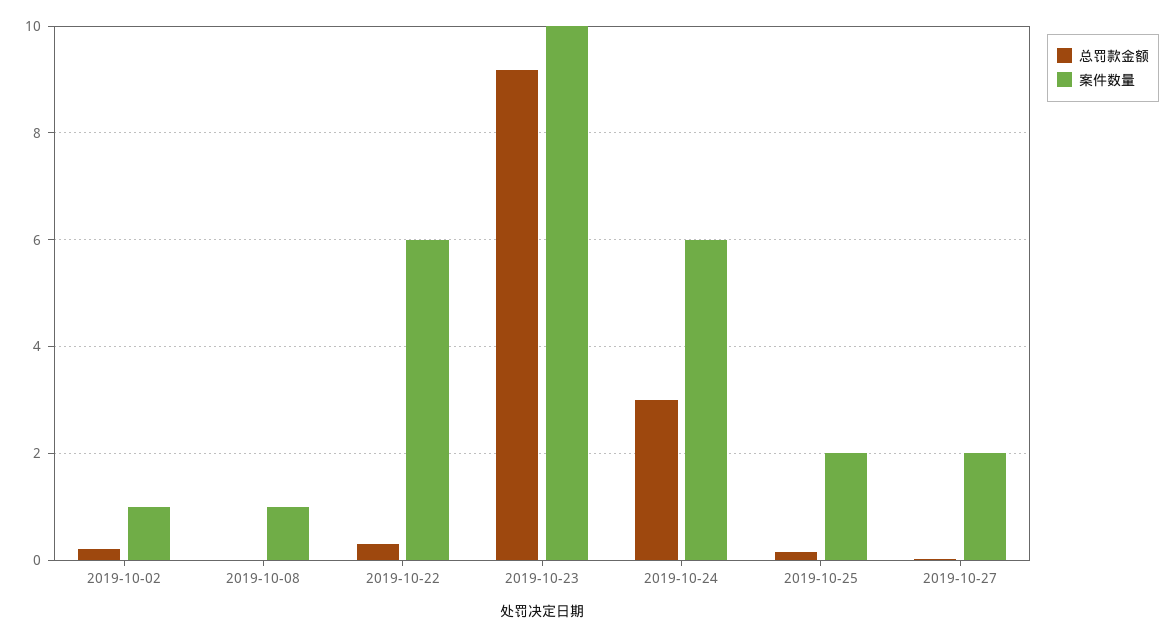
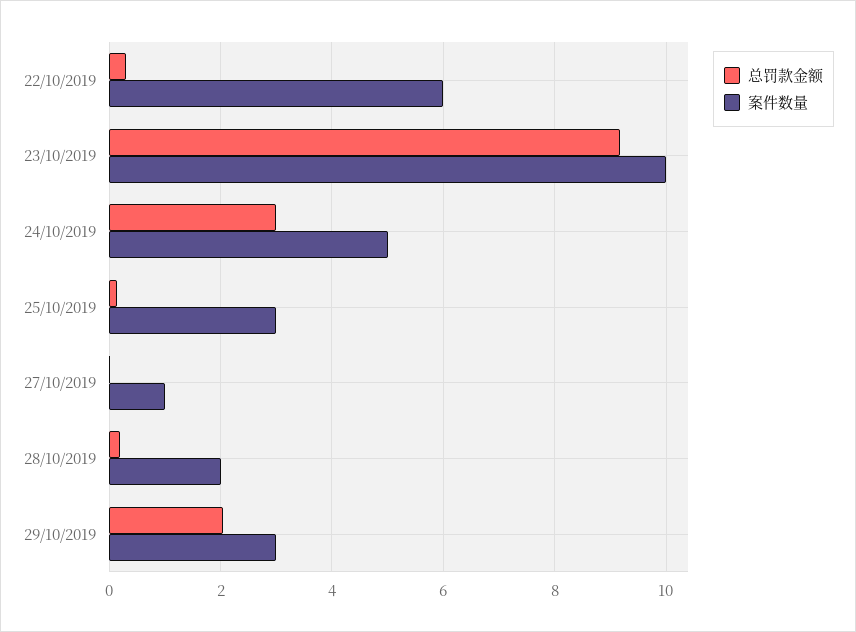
总罚款金额, 2019-10-02: 0.2 -> none
案件数量, 2019-10-02: 1 -> none
总罚款金额, 2019-10-08: 0 -> none
案件数量, 2019-10-08: 1 -> none
案件数量, 2019-10-24: 6 -> 5
案件数量, 2019-10-25: 2 -> 3
案件数量, 2019-10-27: 2 -> 1
总罚款金额, 28/10/2019: none -> 0.2
案件数量, 28/10/2019: none -> 2
总罚款金额, 29/10/2019: none -> 2
案件数量, 29/10/2019: none -> 3

